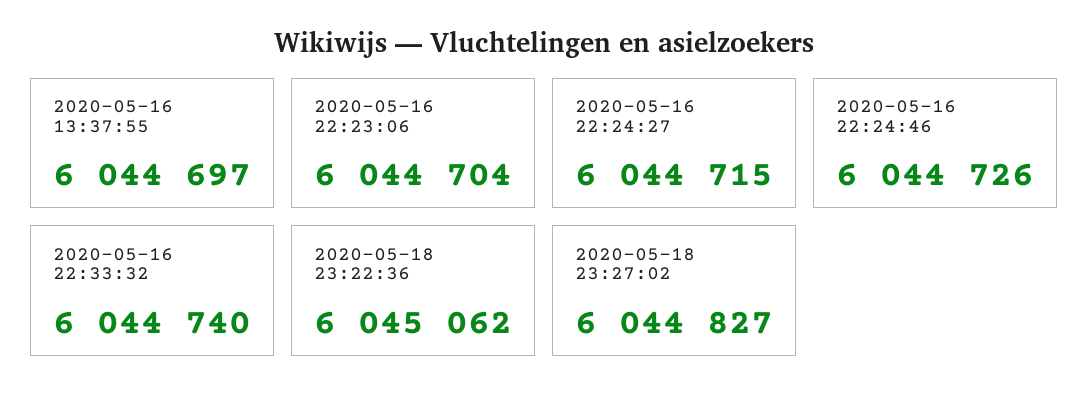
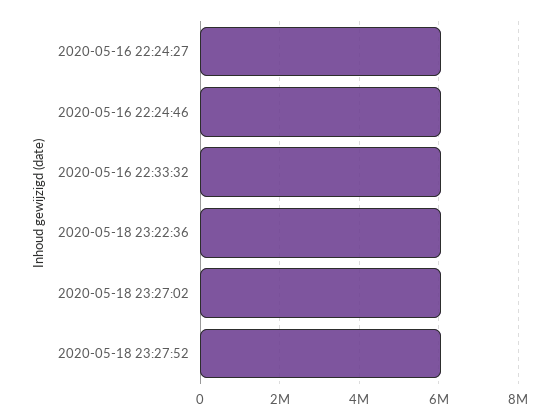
2020-05-16 13:37:55: 6044697 -> none
2020-05-16 22:23:06: 6044704 -> none
2020-05-18 23:27:52: none -> 6000000

